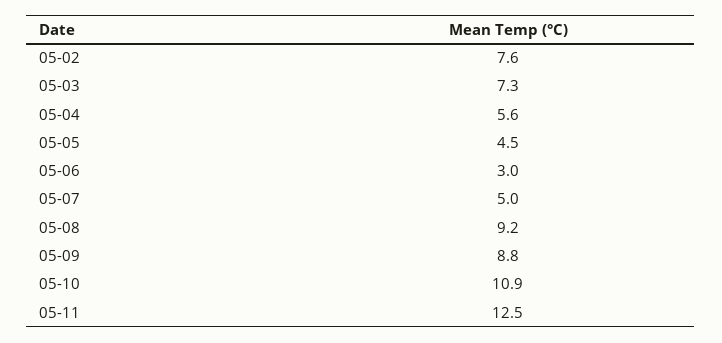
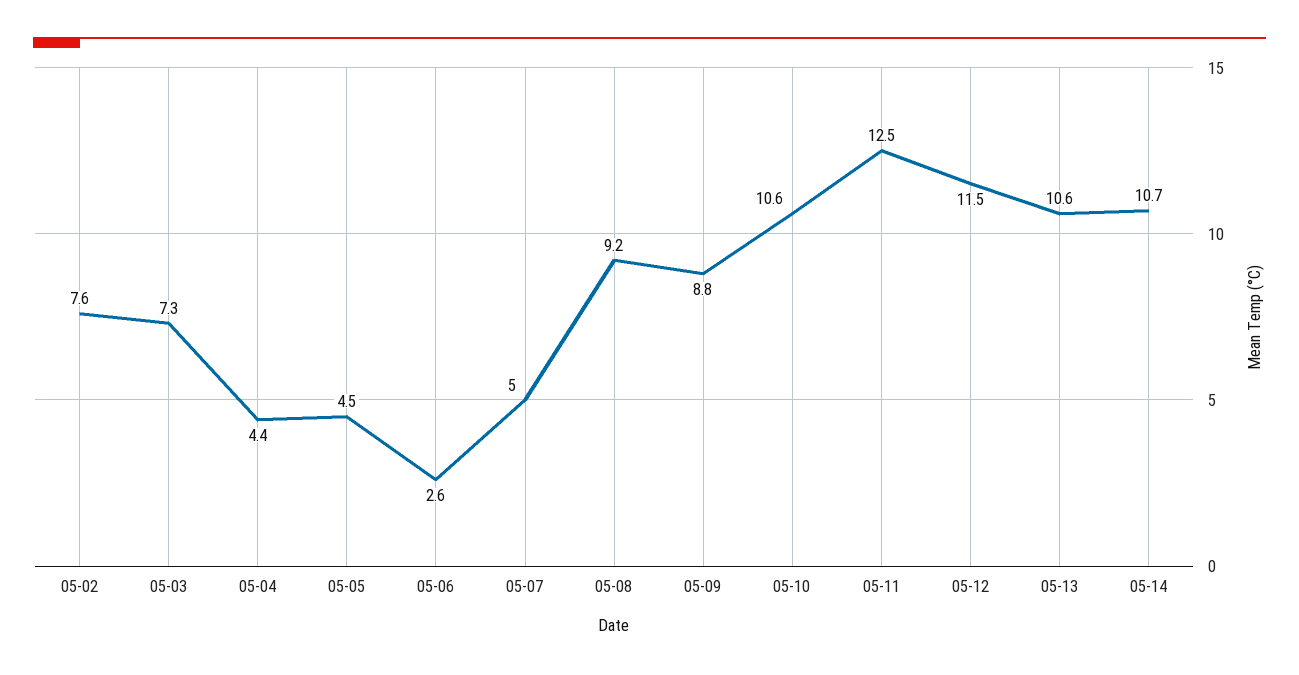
05-04: 5.6 -> 4.4
05-06: 3 -> 2.6
05-10: 10.9 -> 10.6
05-12: none -> 11.5
05-13: none -> 10.6
05-14: none -> 10.7

